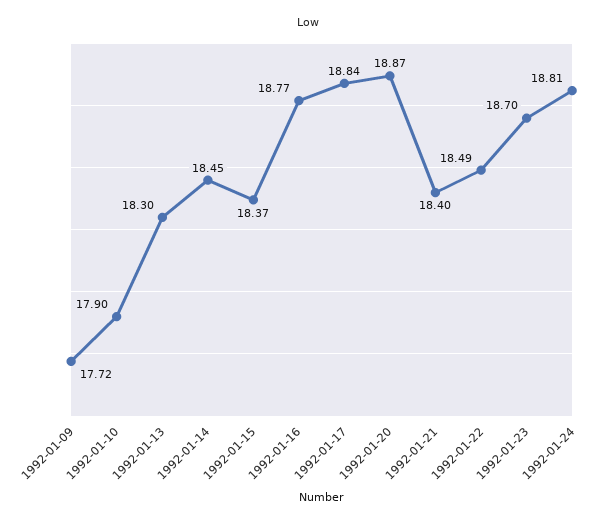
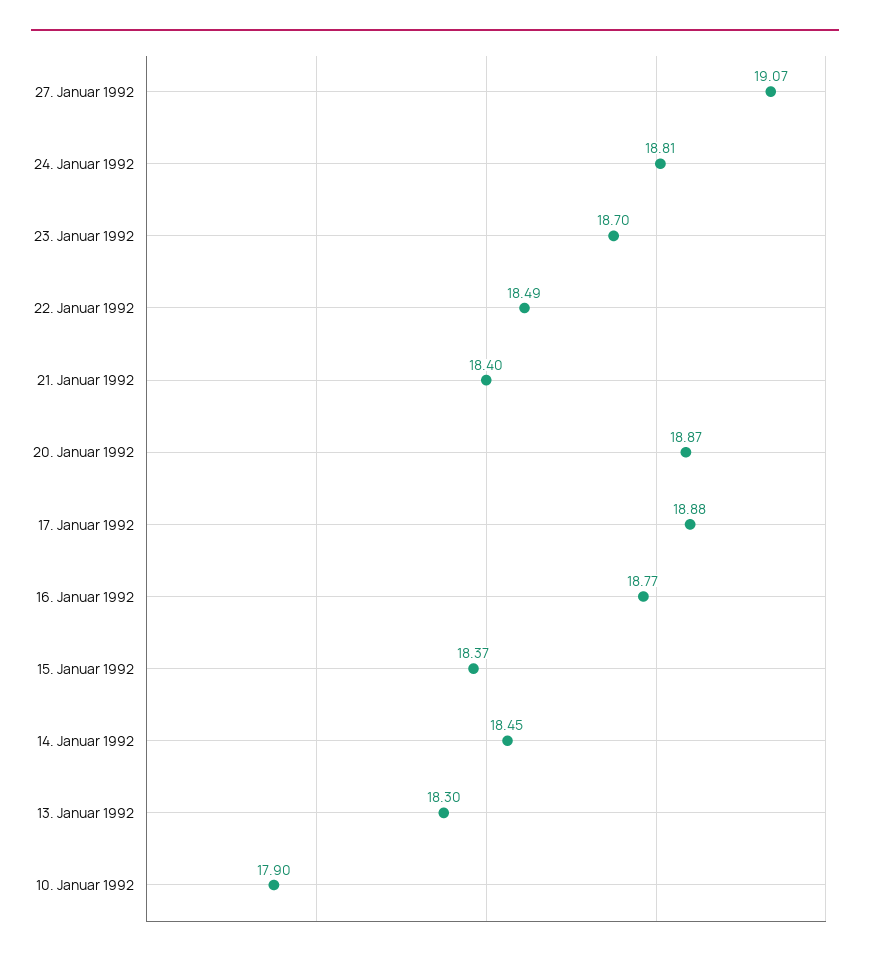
1992-01-09: 17.72 -> none
1992-01-17: 18.84 -> 18.88
27. Januar 1992: none -> 19.07

